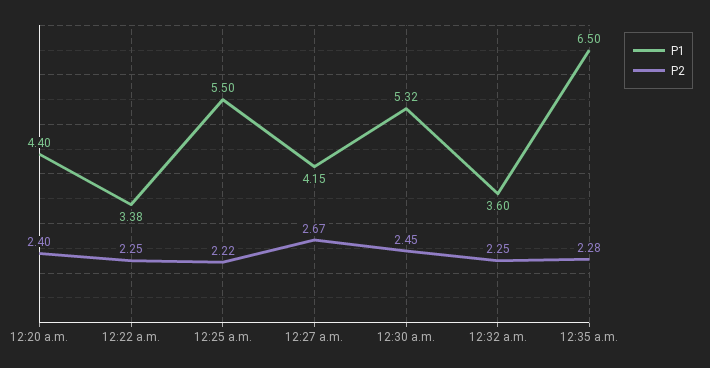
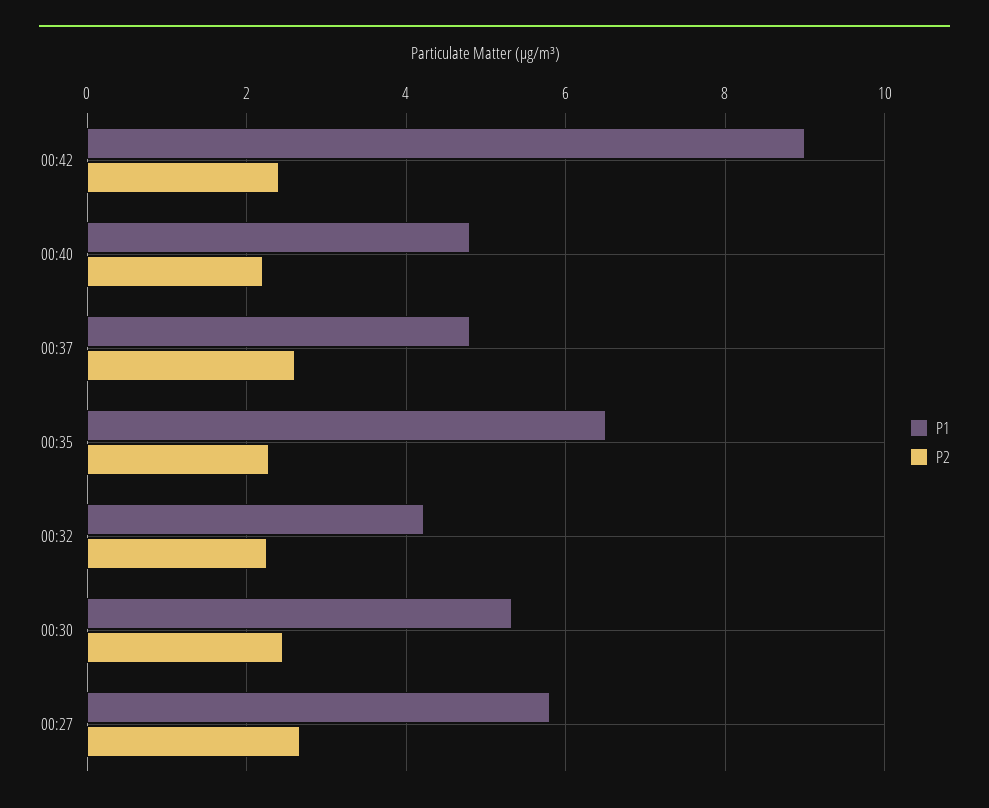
P1, 12:20 a.m.: 4.4 -> none
P2, 12:20 a.m.: 2.4 -> none
P1, 12:22 a.m.: 3.38 -> none
P2, 12:22 a.m.: 2.25 -> none
P1, 12:25 a.m.: 5.5 -> none
P2, 12:25 a.m.: 2.22 -> none
P1, 12:27 a.m.: 4.15 -> 5.8
P1, 12:32 a.m.: 3.6 -> 4.2
P1, 00:42: none -> 9
P2, 00:42: none -> 2.4
P1, 00:40: none -> 4.8
P2, 00:40: none -> 2.2
P1, 00:37: none -> 4.8
P2, 00:37: none -> 2.6

